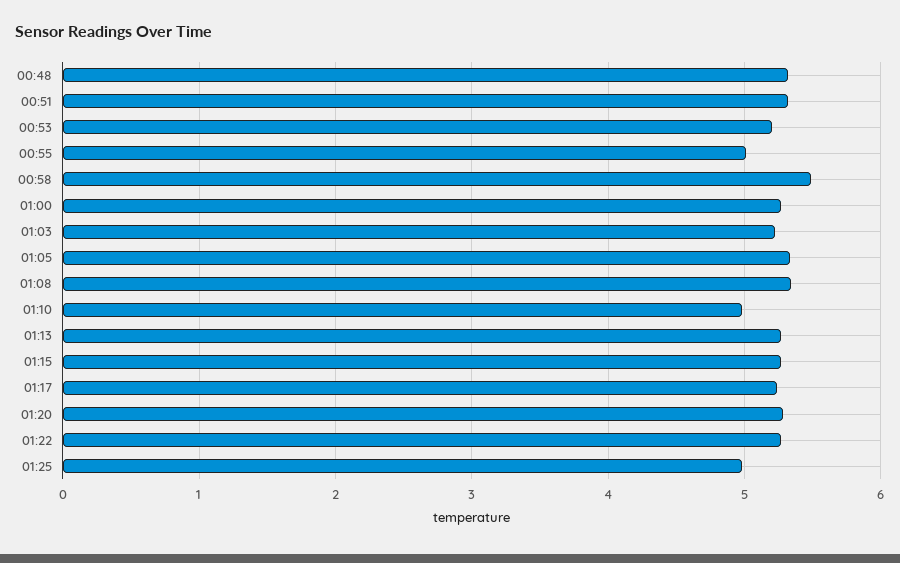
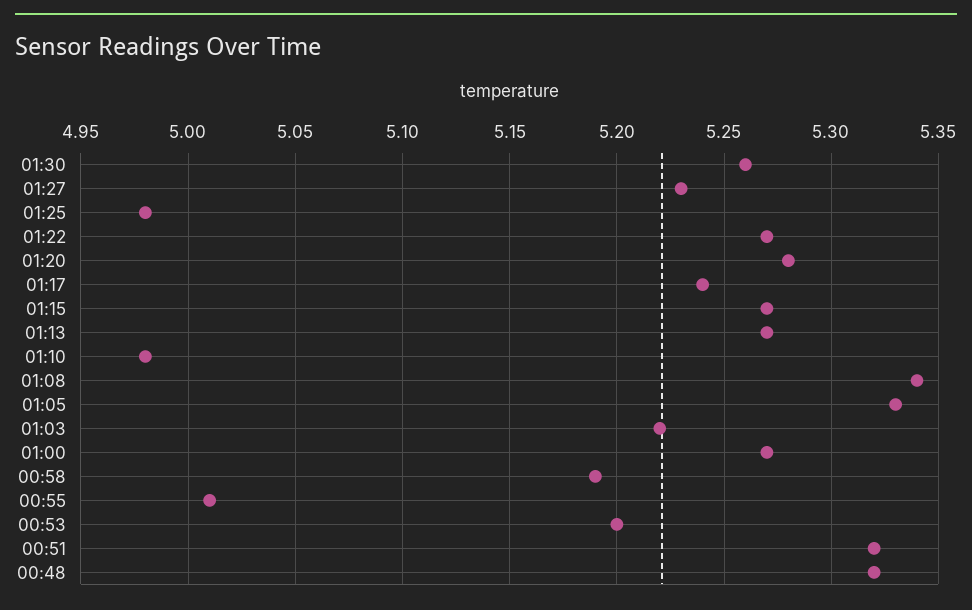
00:58: 5.5 -> 5.19
01:30: none -> 5.26
01:27: none -> 5.23

